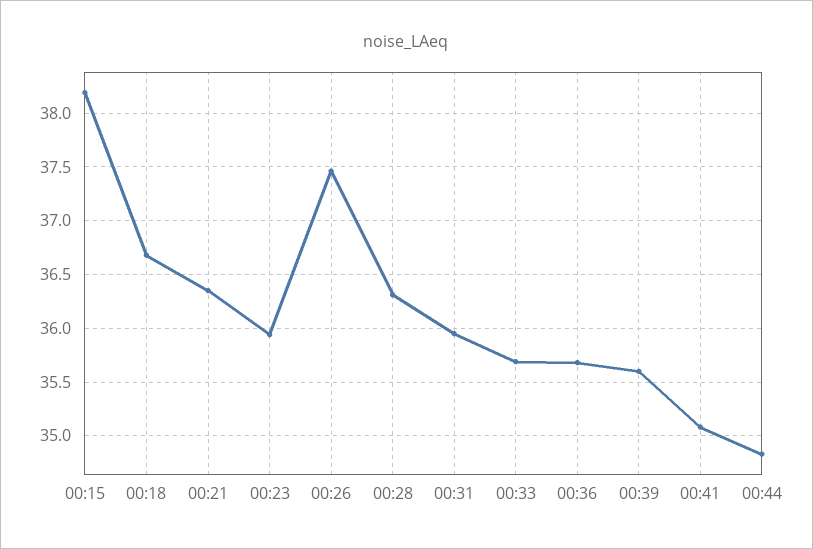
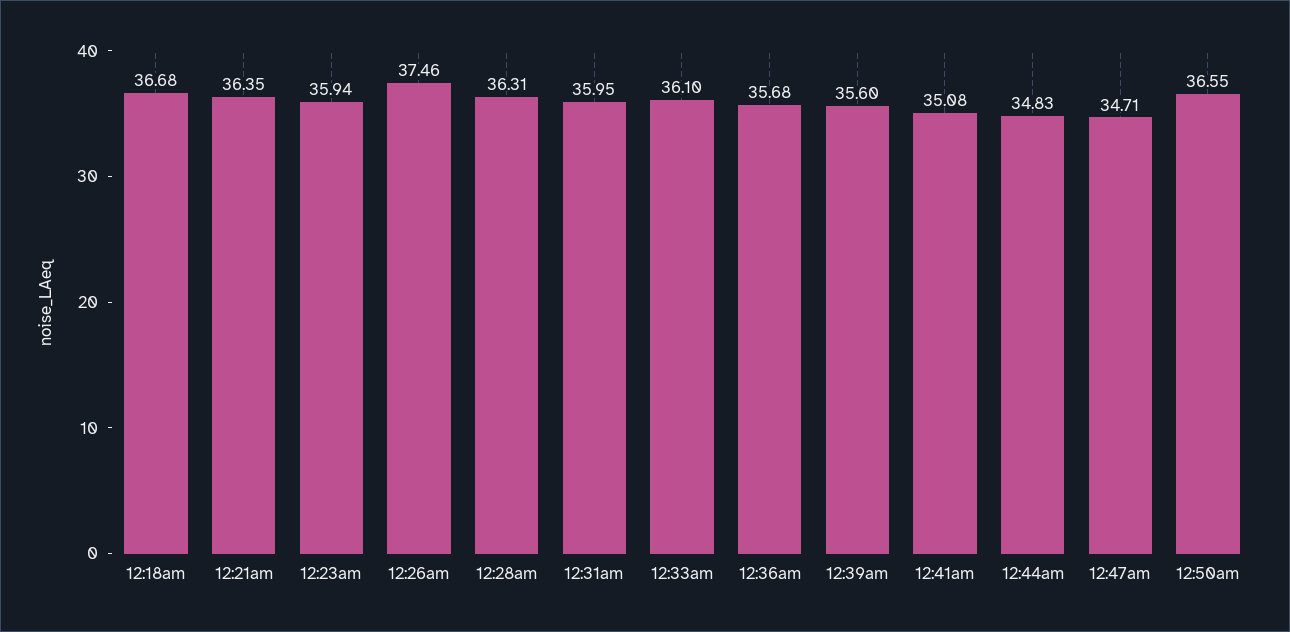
00:15: 38.2 -> none
00:33: 35.7 -> 36.1
12:47am: none -> 34.71
12:50am: none -> 36.55

